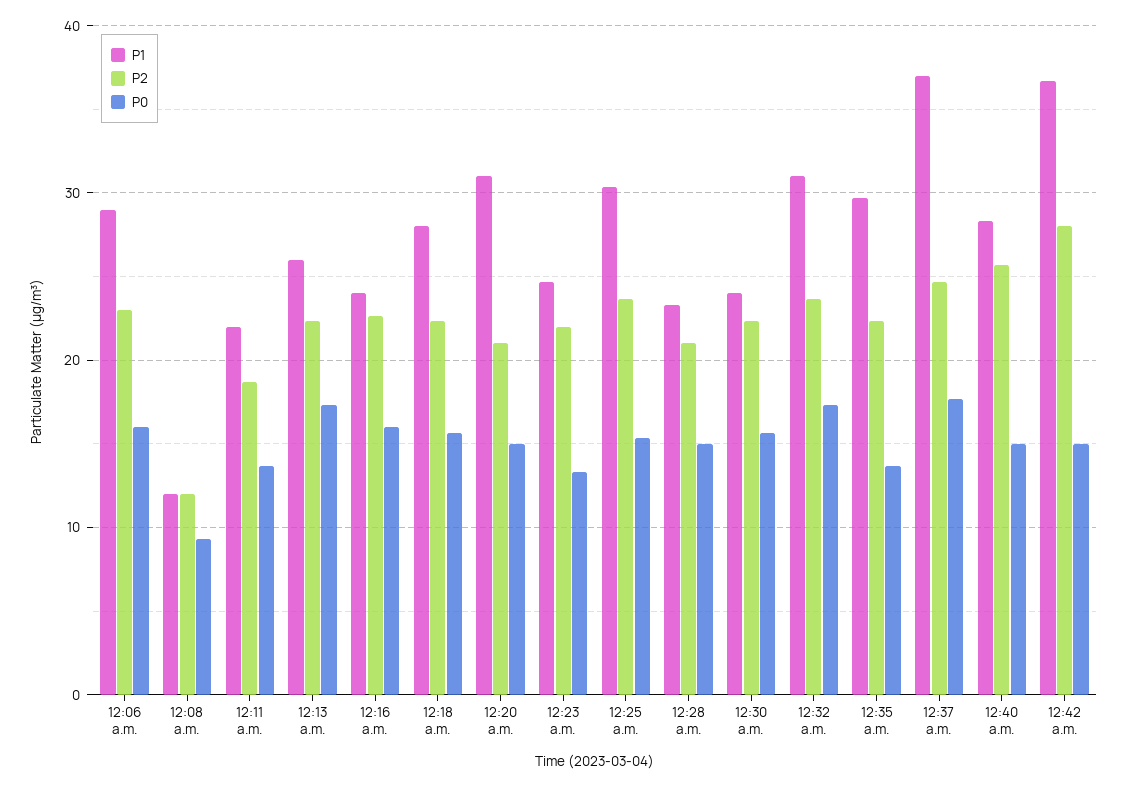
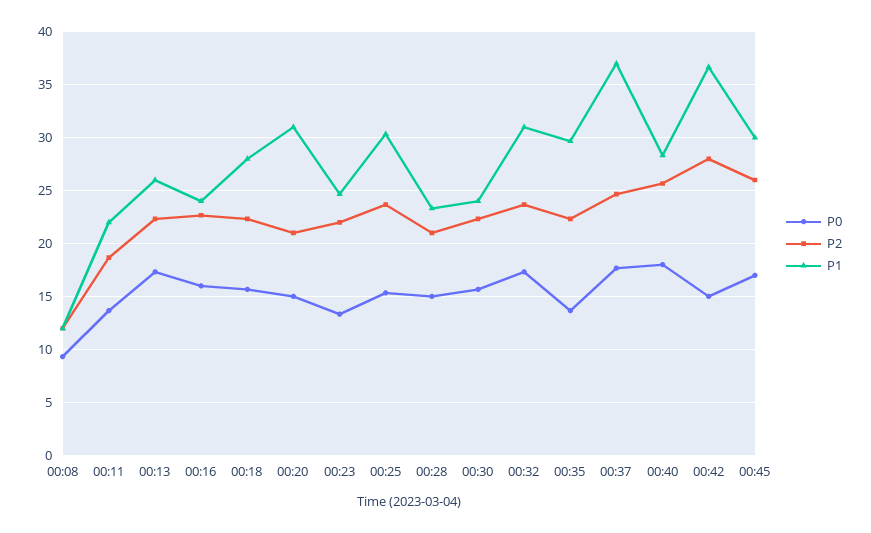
P1, 12:06 a.m.: 29 -> none
P2, 12:06 a.m.: 23 -> none
P0, 12:06 a.m.: 16 -> none
P0, 12:40 a.m.: 15 -> 18
P0, 00:45: none -> 17
P2, 00:45: none -> 26
P1, 00:45: none -> 30

